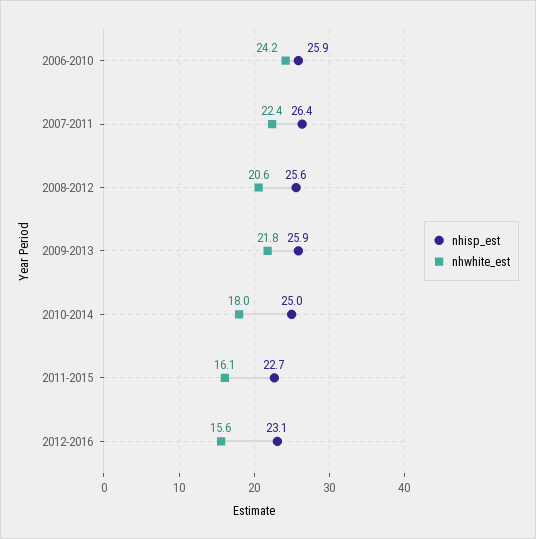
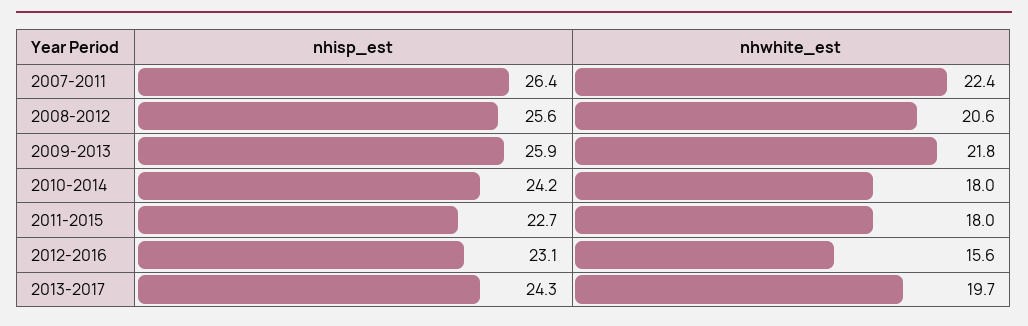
nhisp_est, 2006-2010: 25.9 -> none
nhwhite_est, 2006-2010: 24.2 -> none
nhisp_est, 2010-2014: 25 -> 24.2
nhwhite_est, 2011-2015: 16.1 -> 18
nhisp_est, 2013-2017: none -> 24.3
nhwhite_est, 2013-2017: none -> 19.7

